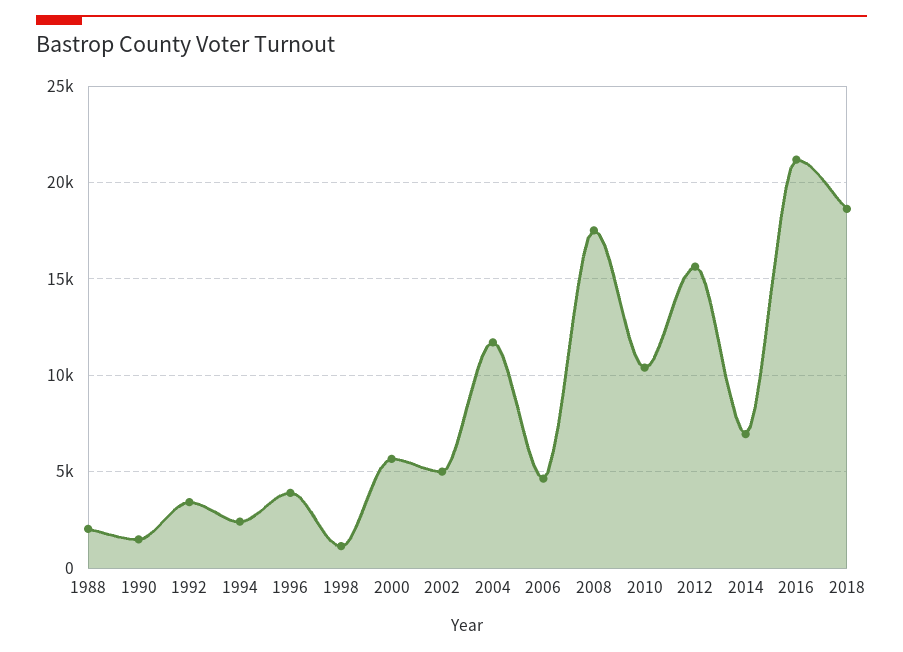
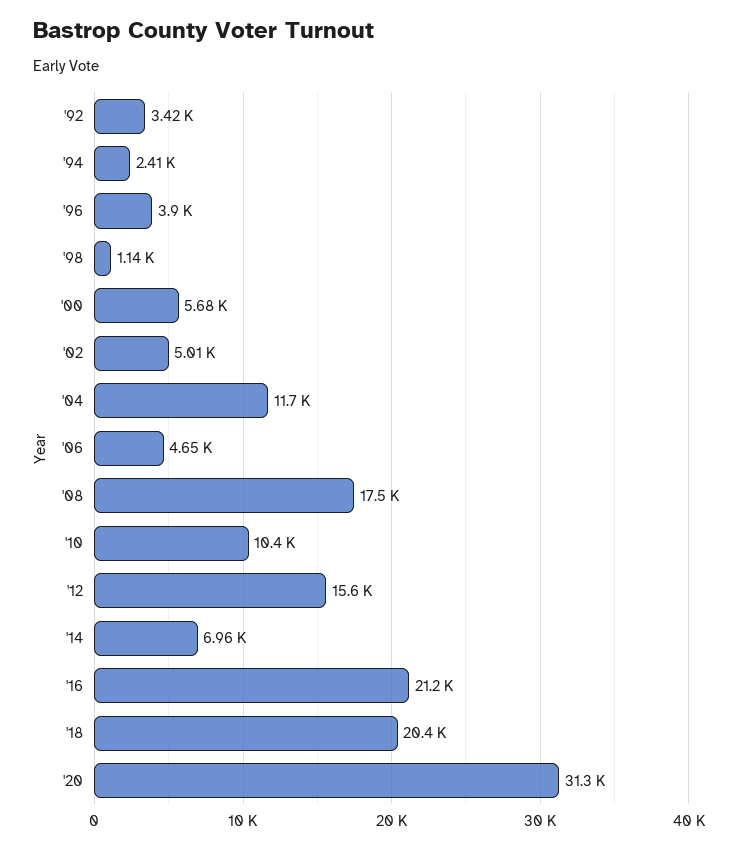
1988: 2000 -> none
1990: 1500 -> none
2018: 18500 -> 20400
'20: none -> 31300

